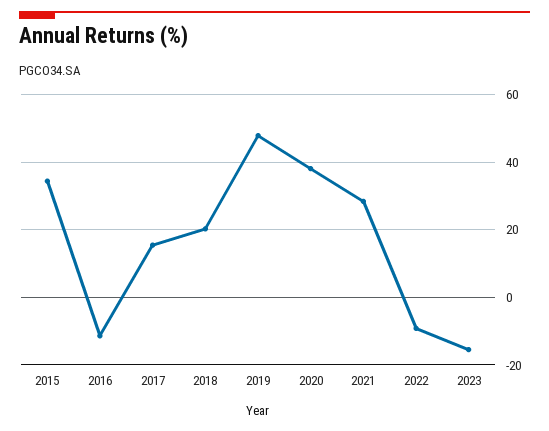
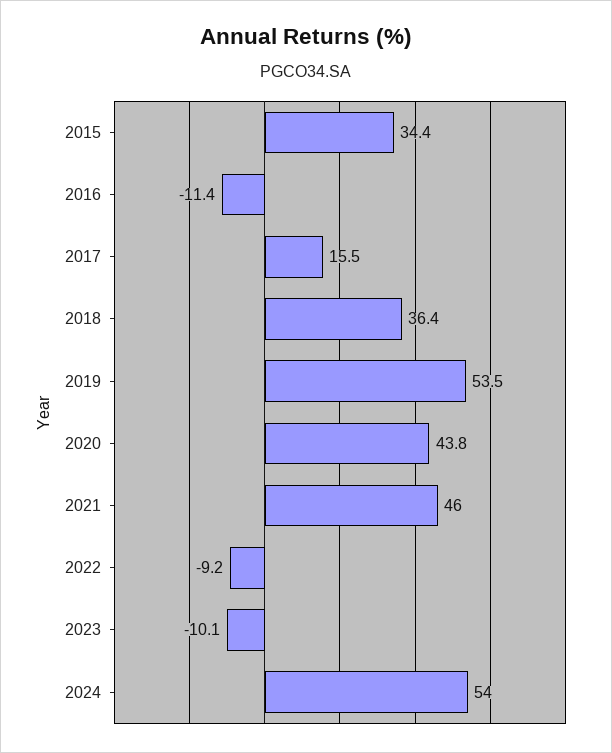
2018: 20 -> 36.4
2019: 48 -> 53.5
2020: 38 -> 43.8
2021: 28 -> 46
2023: -16 -> -10.1
2024: none -> 54

